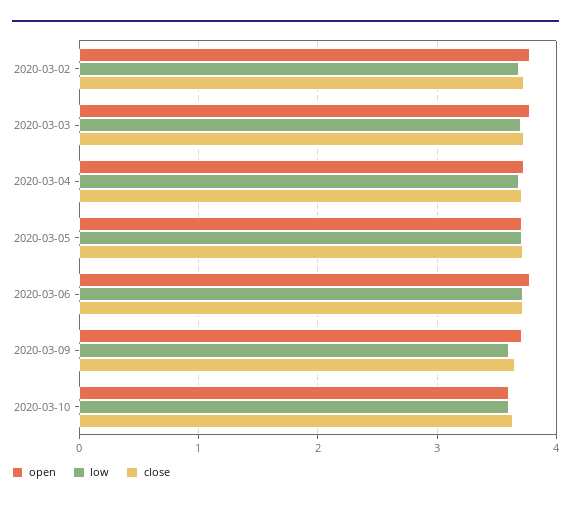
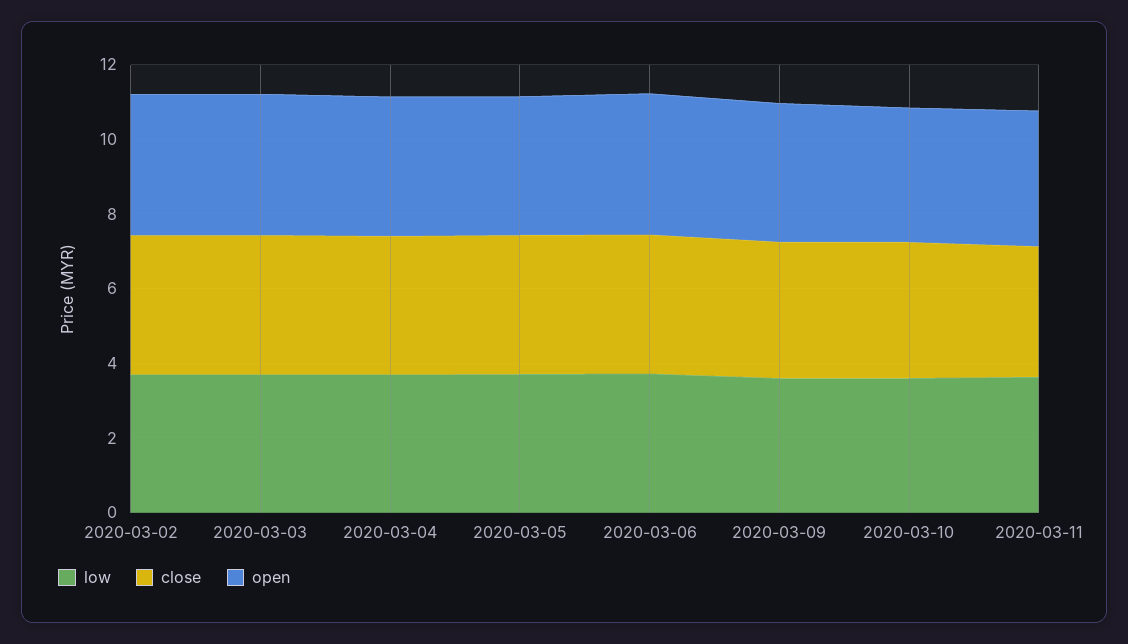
low, 2020-03-11: none -> 3.5
close, 2020-03-11: none -> 3.5
open, 2020-03-11: none -> 3.5

